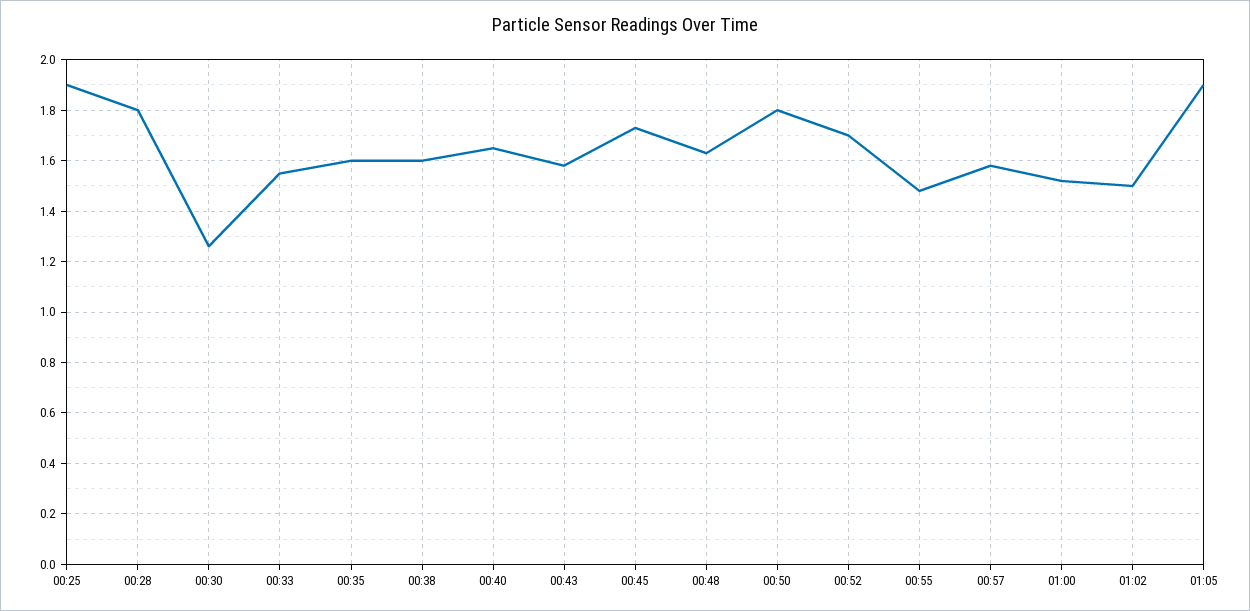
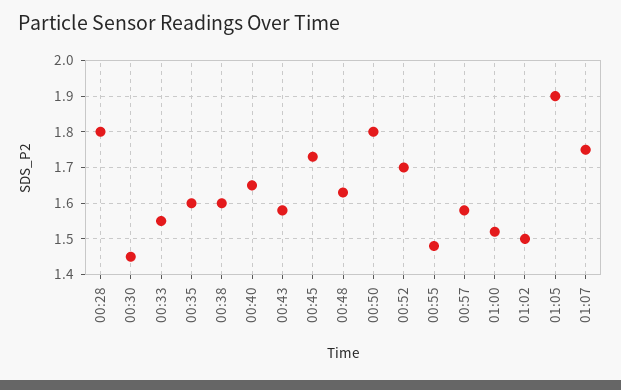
00:25: 1.9 -> none
00:30: 1.25 -> 1.45
01:07: none -> 1.75

